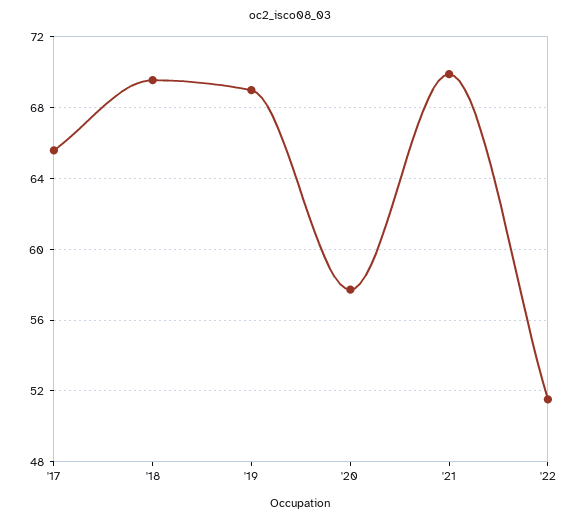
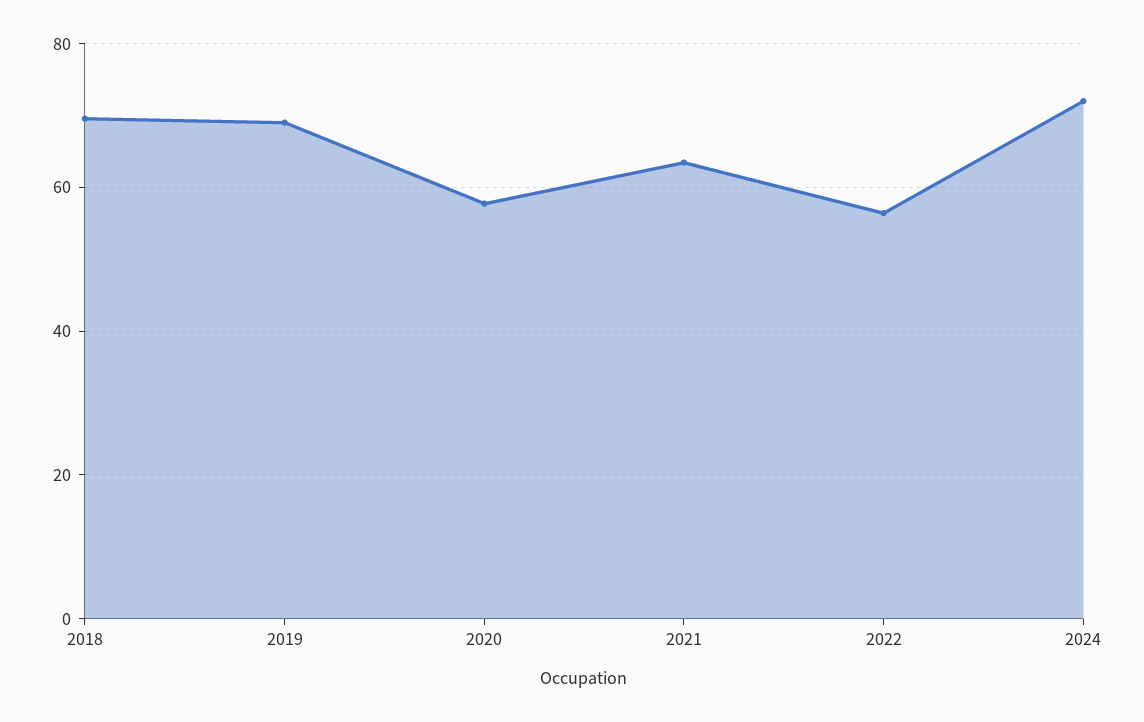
'17: 65.5 -> none
'21: 70 -> 64
'22: 51.5 -> 56
2024: none -> 72

